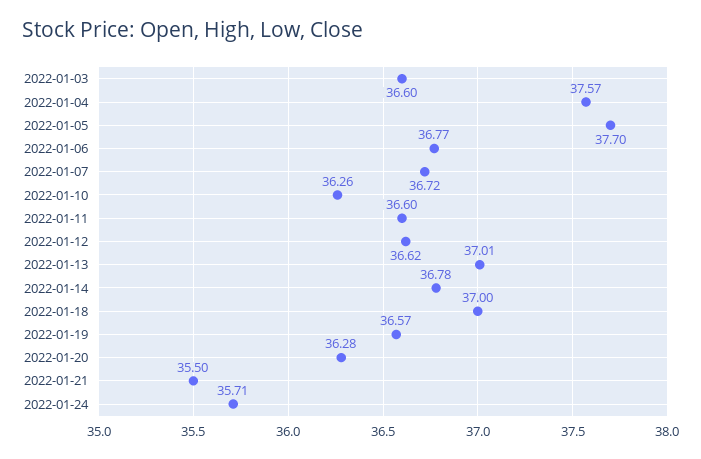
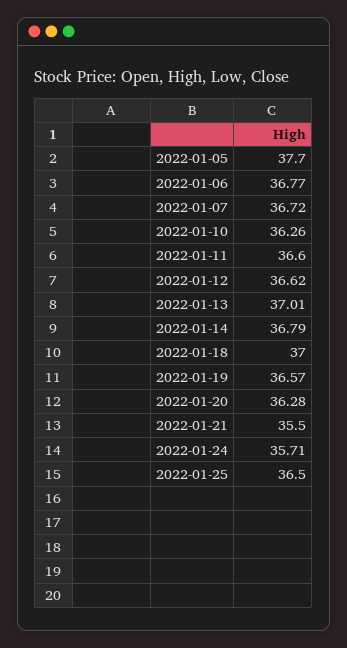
2022-01-03: 36.6 -> none
2022-01-04: 37.57 -> none
2022-01-14: 36.78 -> 36.79
2022-01-25: none -> 36.5

